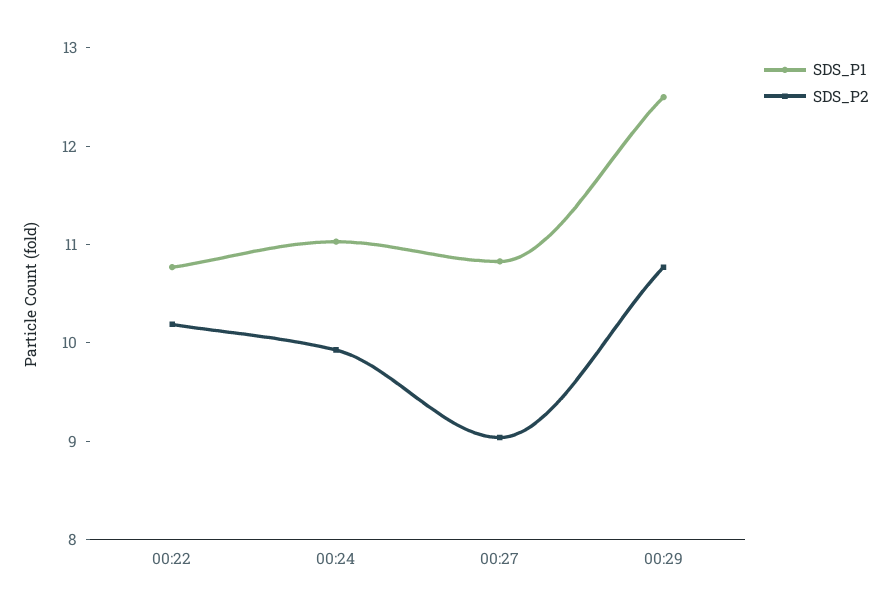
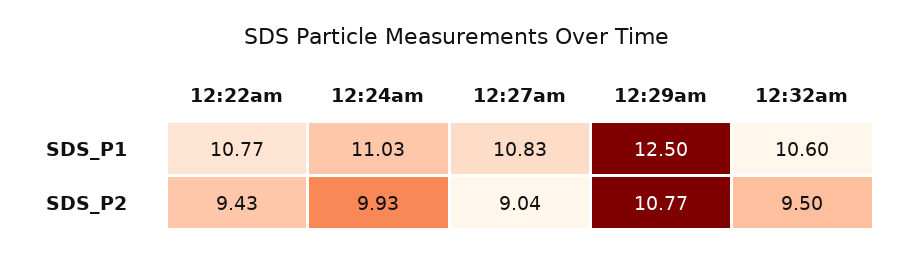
SDS_P2, 00:22: 10.2 -> 9.43
SDS_P1, 12:32am: none -> 10.6
SDS_P2, 12:32am: none -> 9.5

